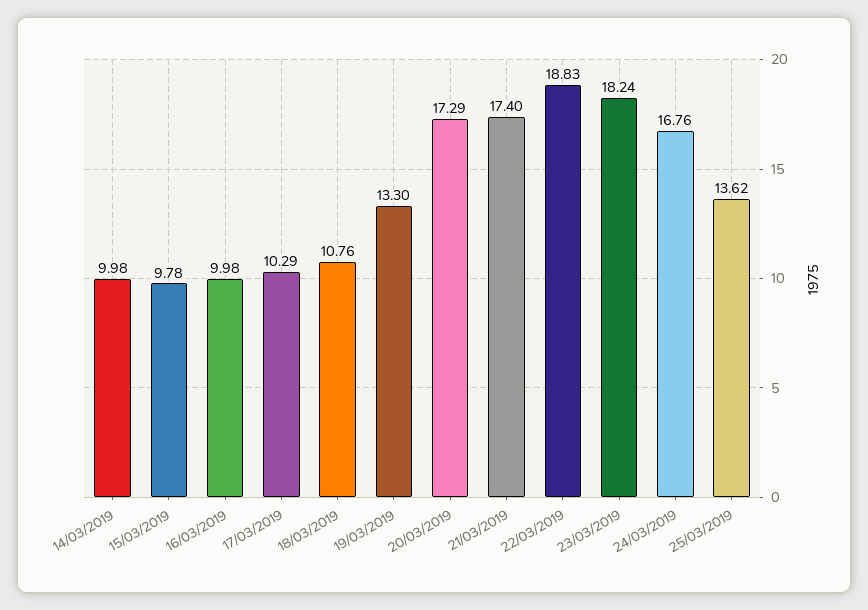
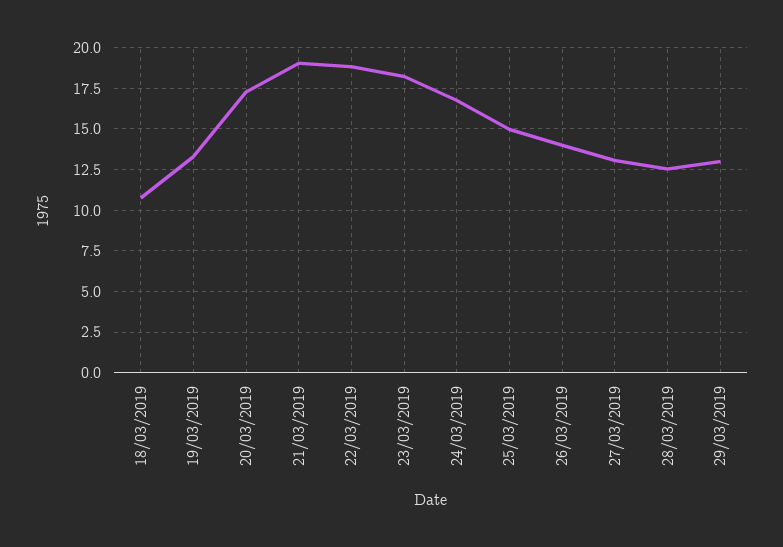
14/03/2019: 9.98 -> none
15/03/2019: 9.78 -> none
16/03/2019: 9.98 -> none
17/03/2019: 10.29 -> none
21/03/2019: 17.4 -> 19
25/03/2019: 13.62 -> 15
26/03/2019: none -> 14
27/03/2019: none -> 13
28/03/2019: none -> 12.5
29/03/2019: none -> 13

